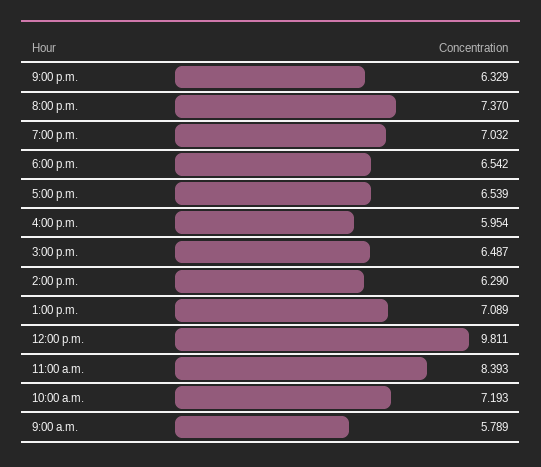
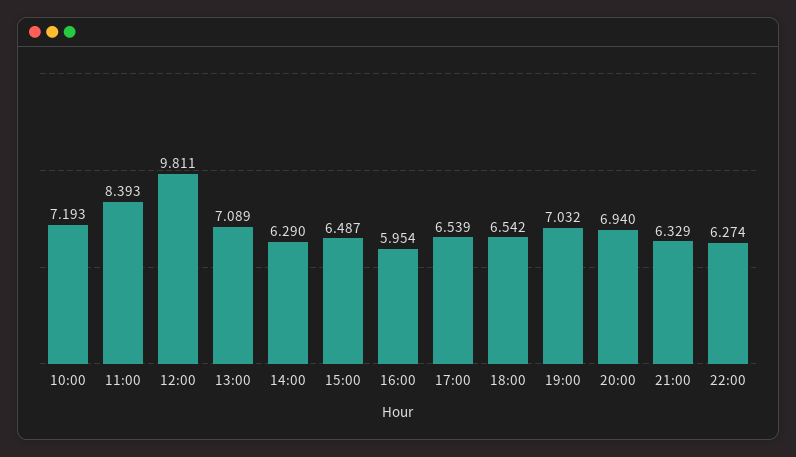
8:00 p.m.: 7.37 -> 6.94
9:00 a.m.: 5.789 -> none
22:00: none -> 6.274

